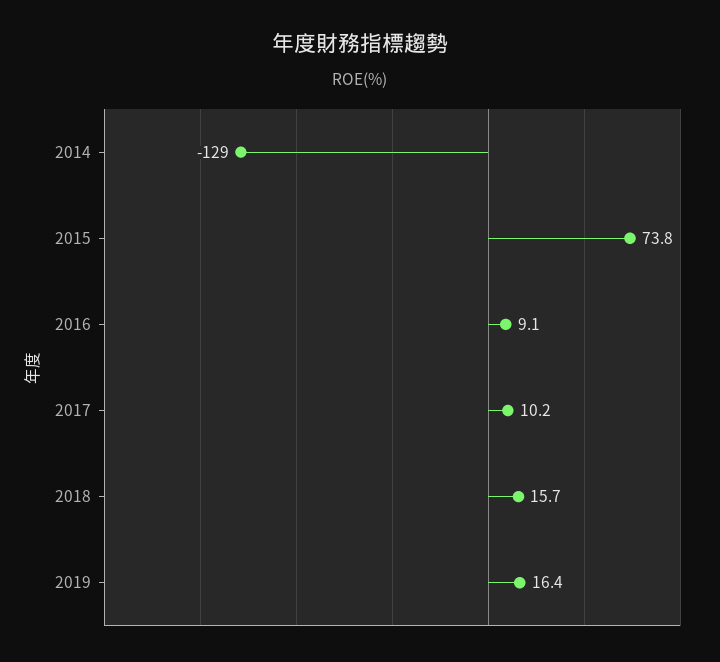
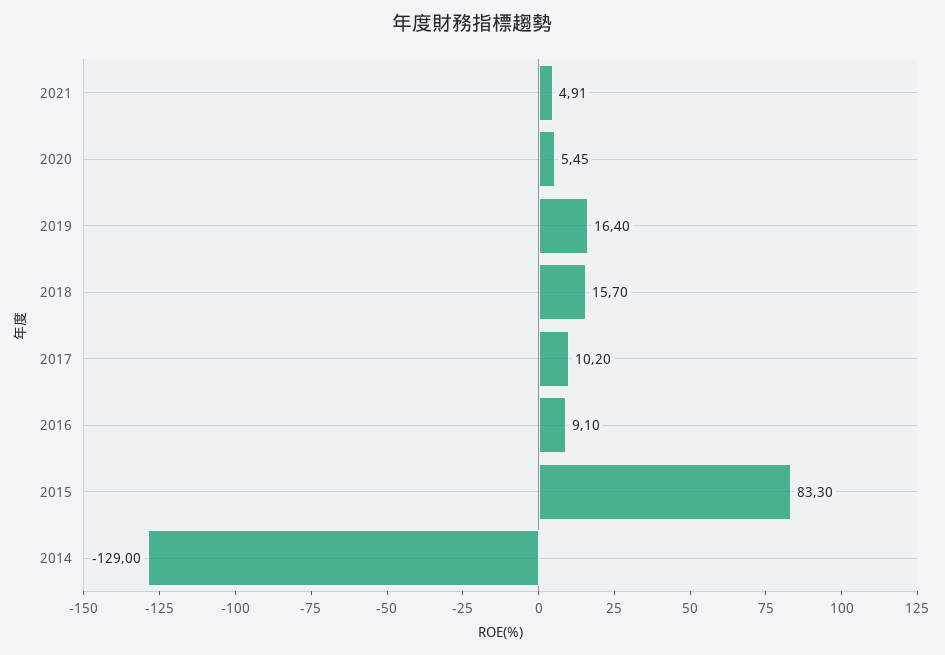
2015: 73.8 -> 83.3
2021: none -> 4.91
2020: none -> 5.45

